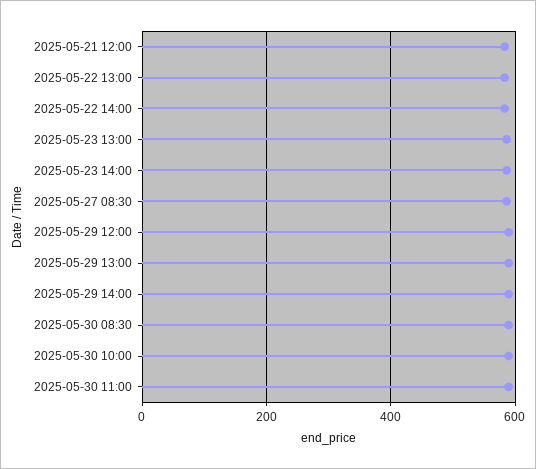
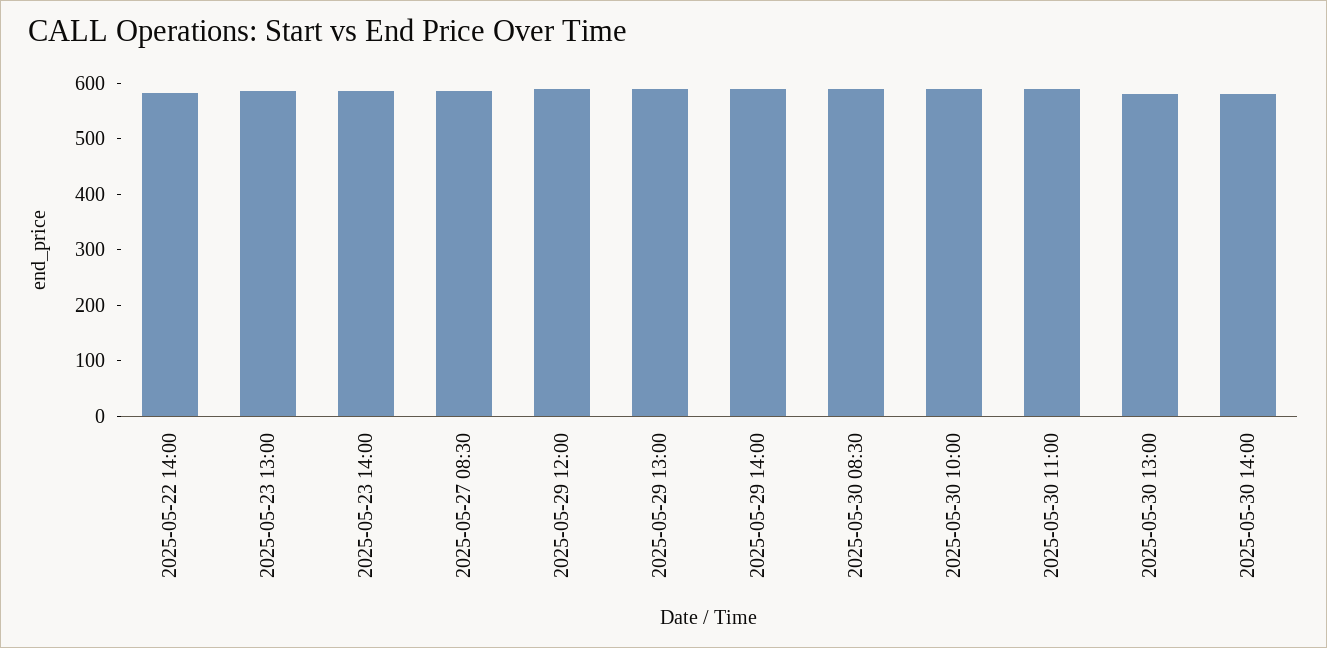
2025-05-21 12:00: 580 -> none
2025-05-22 13:00: 580 -> none
2025-05-30 13:00: none -> 580
2025-05-30 14:00: none -> 580

